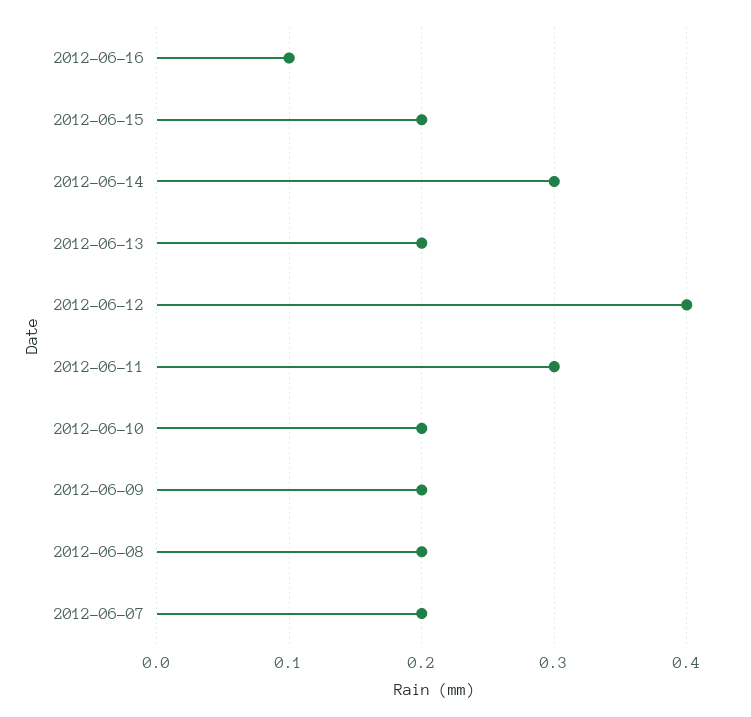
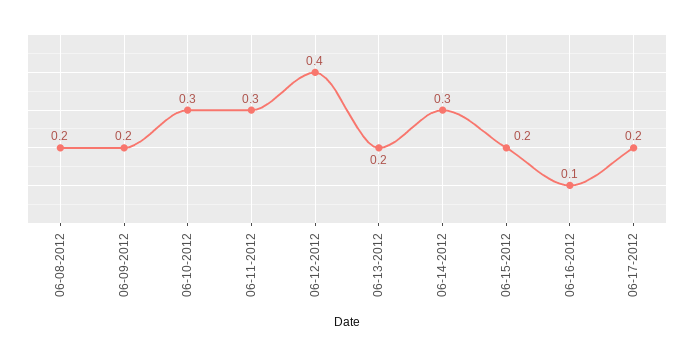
2012-06-10: 0.2 -> 0.3
2012-06-07: 0.2 -> none
06-17-2012: none -> 0.2

